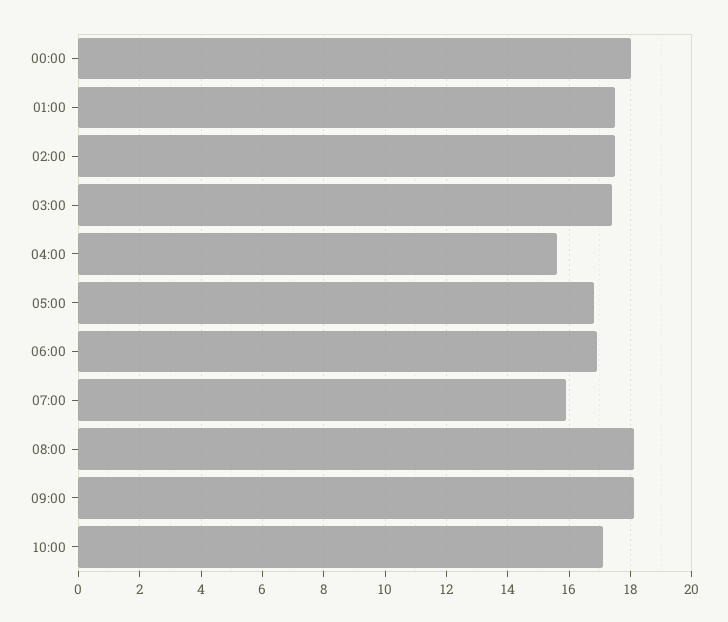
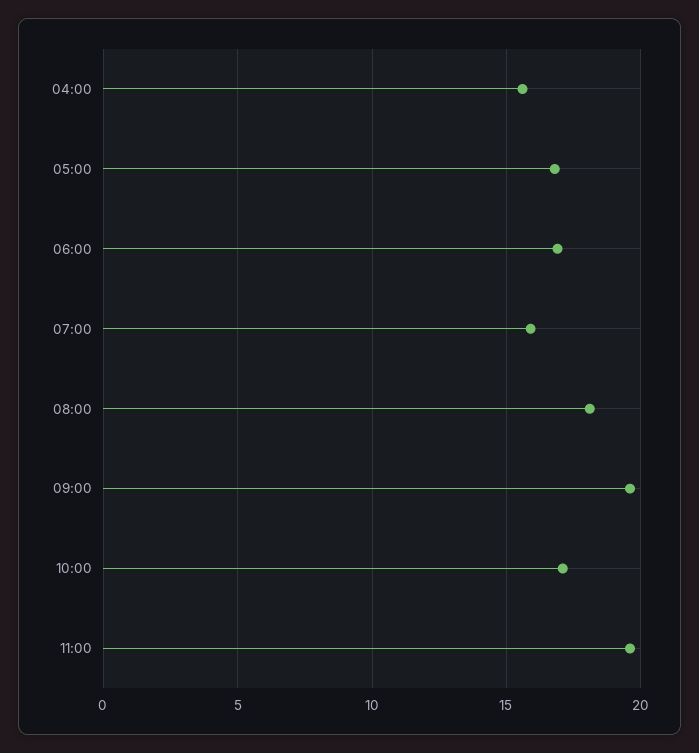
00:00: 18 -> none
01:00: 17.5 -> none
02:00: 17.5 -> none
03:00: 17.5 -> none
09:00: 18 -> 19.5
11:00: none -> 19.5

